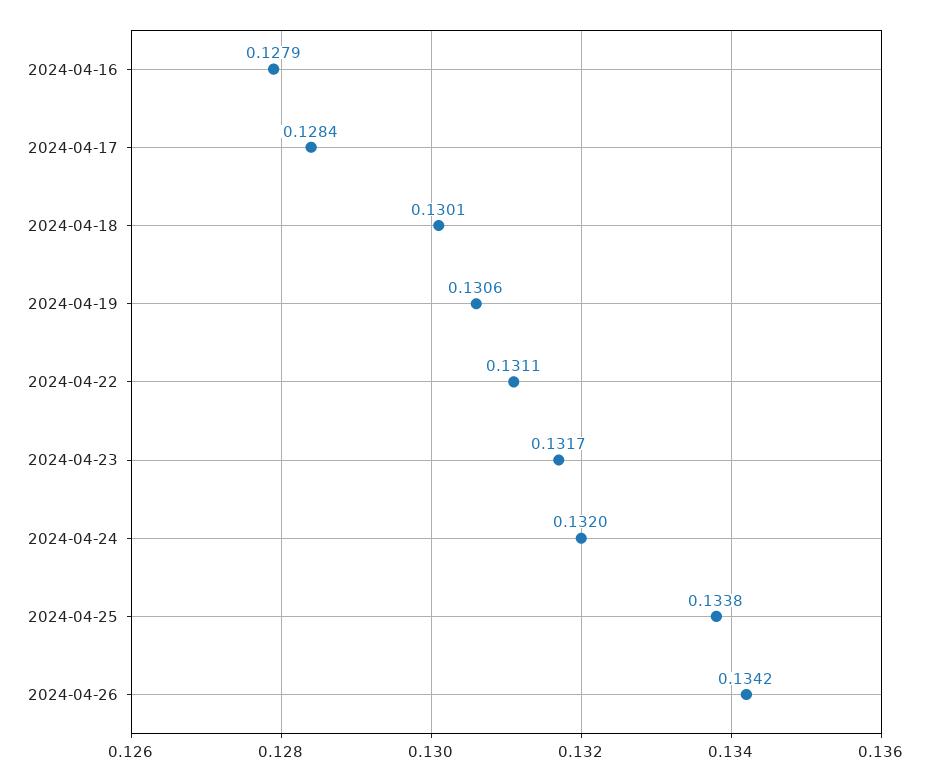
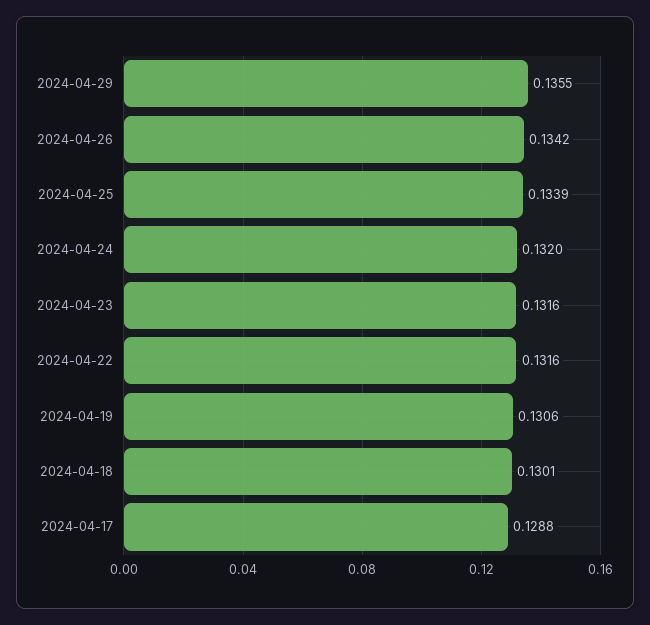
2024-04-16: 0.1279 -> none
2024-04-17: 0.1284 -> 0.1288
2024-04-22: 0.1311 -> 0.1316
2024-04-23: 0.1317 -> 0.1316
2024-04-25: 0.1338 -> 0.1339
2024-04-29: none -> 0.1355

